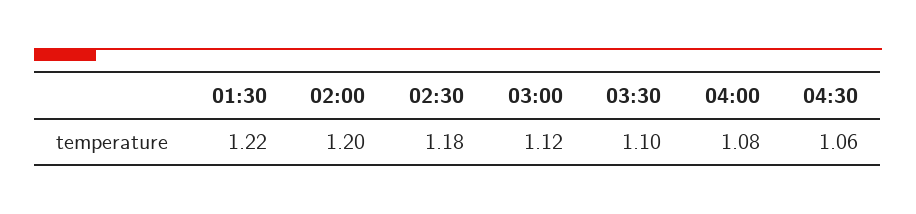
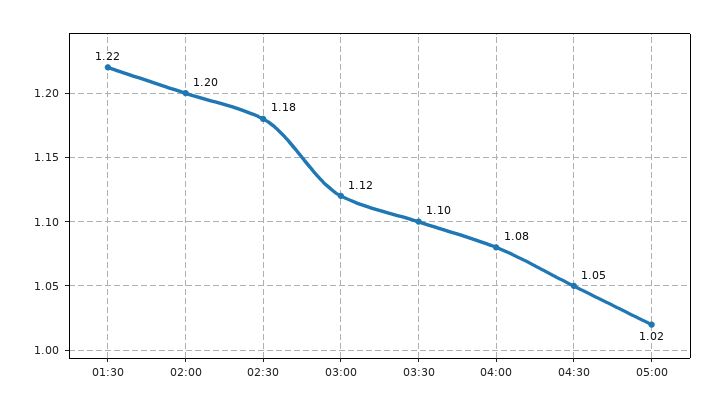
04:30: 1.06 -> 1.05
05:00: none -> 1.02

